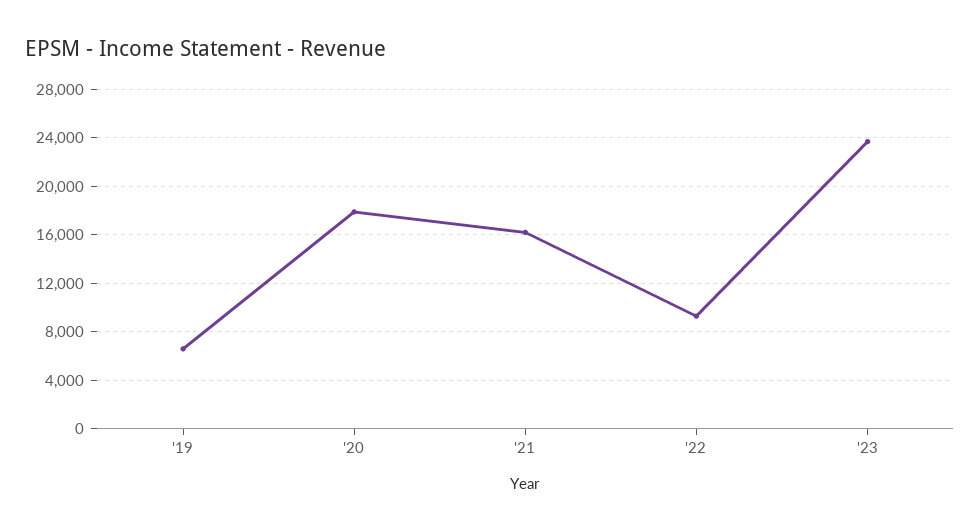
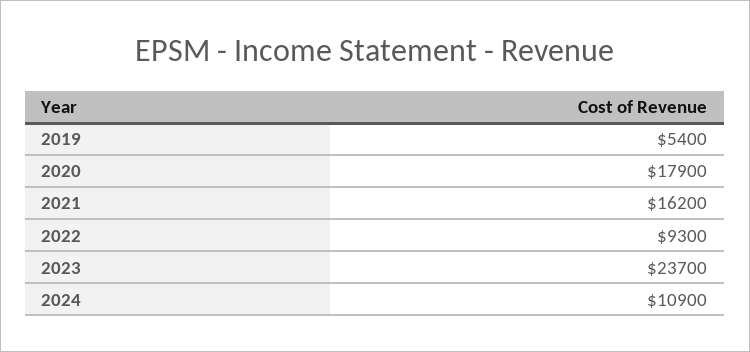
'19: 6500 -> 5400
2024: none -> 10900

